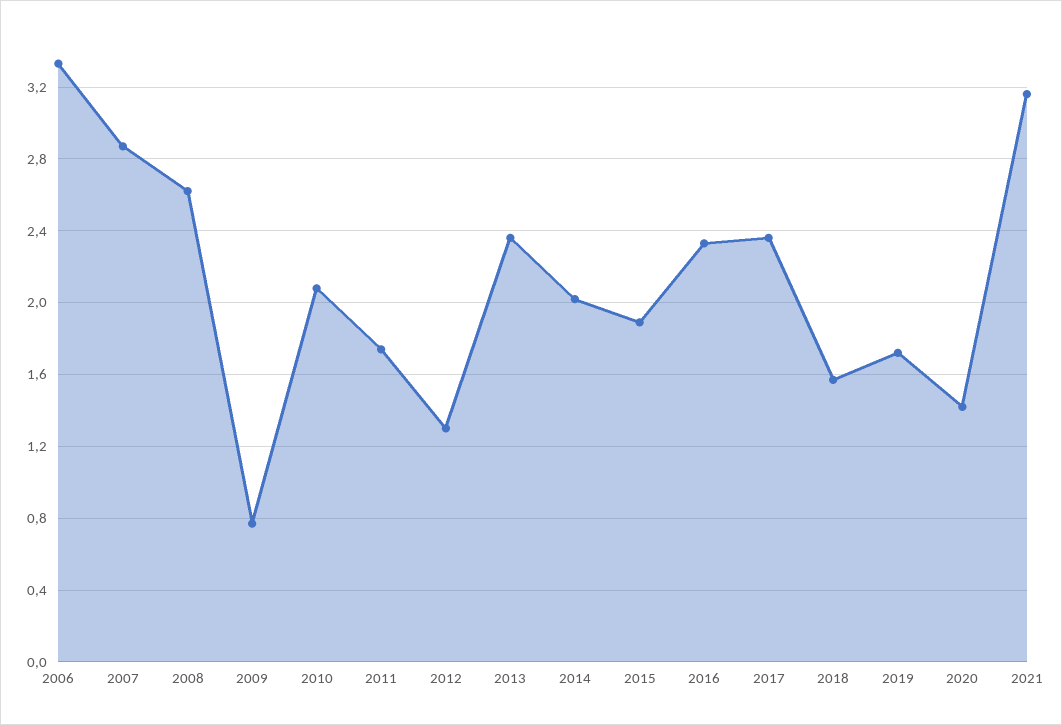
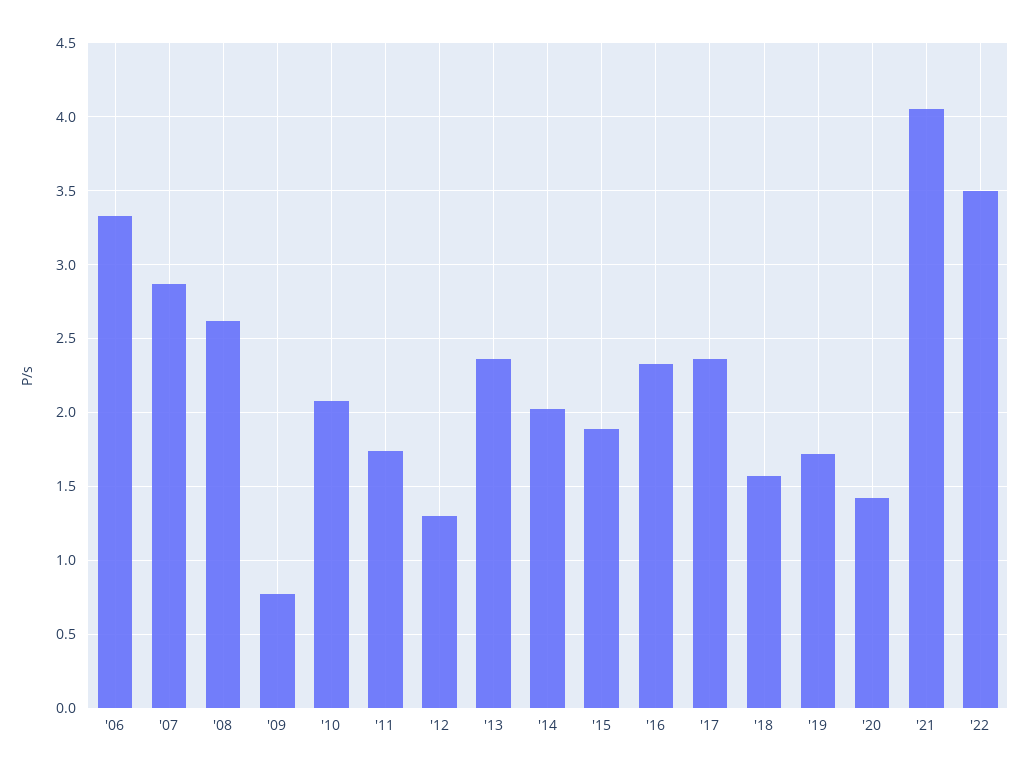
2021: 3.15 -> 4.05
'22: none -> 3.5

